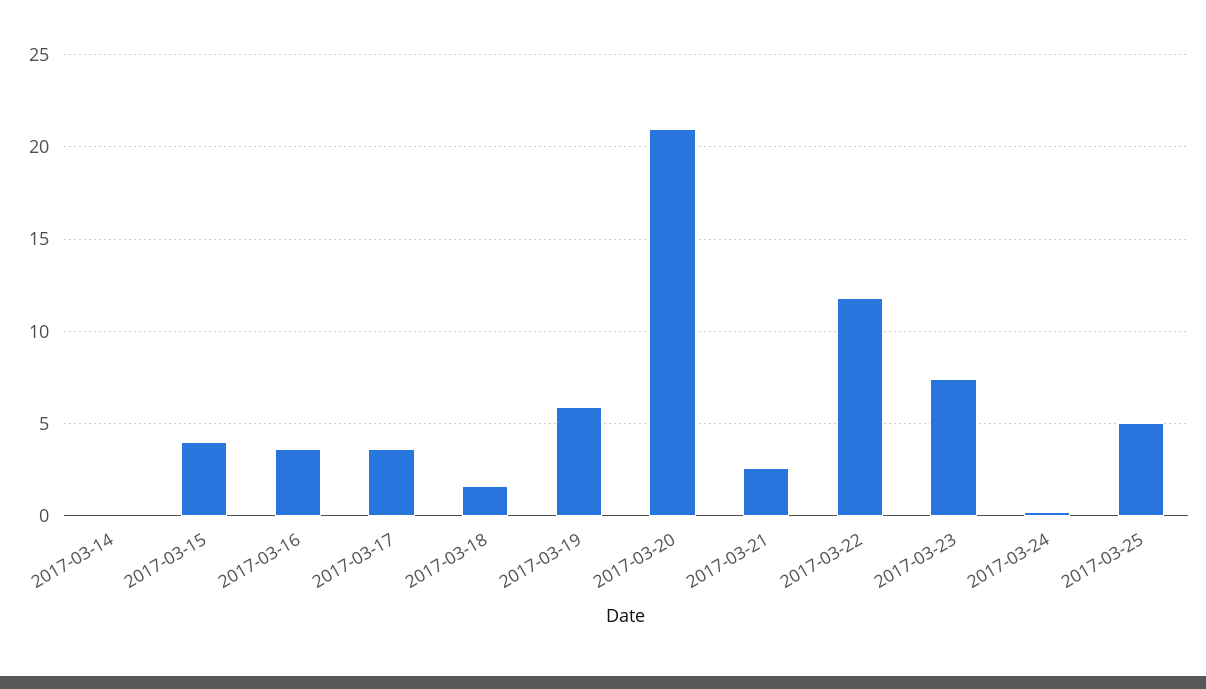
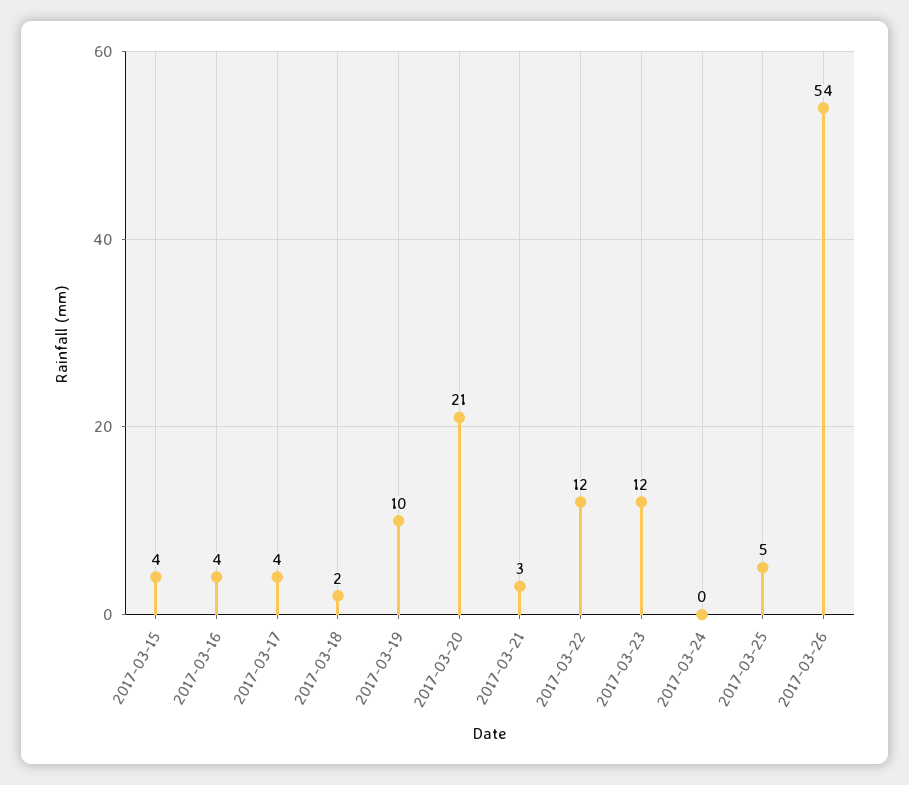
2017-03-14: 0 -> none
2017-03-19: 6 -> 10
2017-03-23: 7.5 -> 12
2017-03-26: none -> 54

